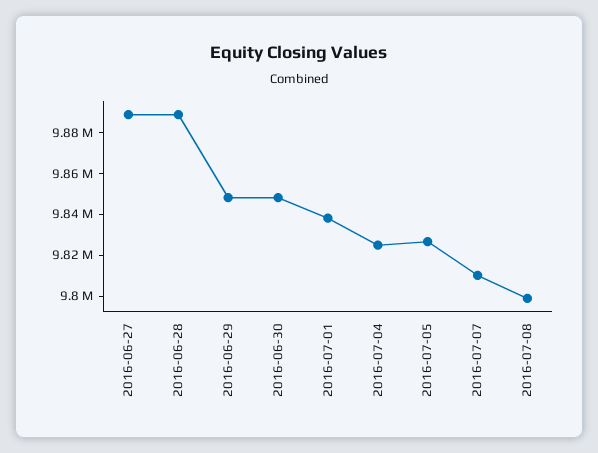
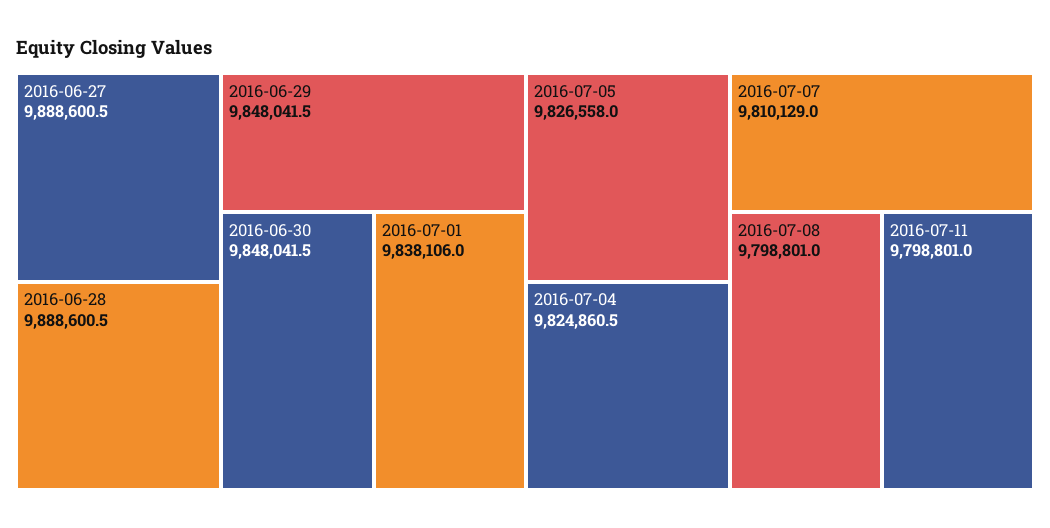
2016-07-11: none -> 9798801

